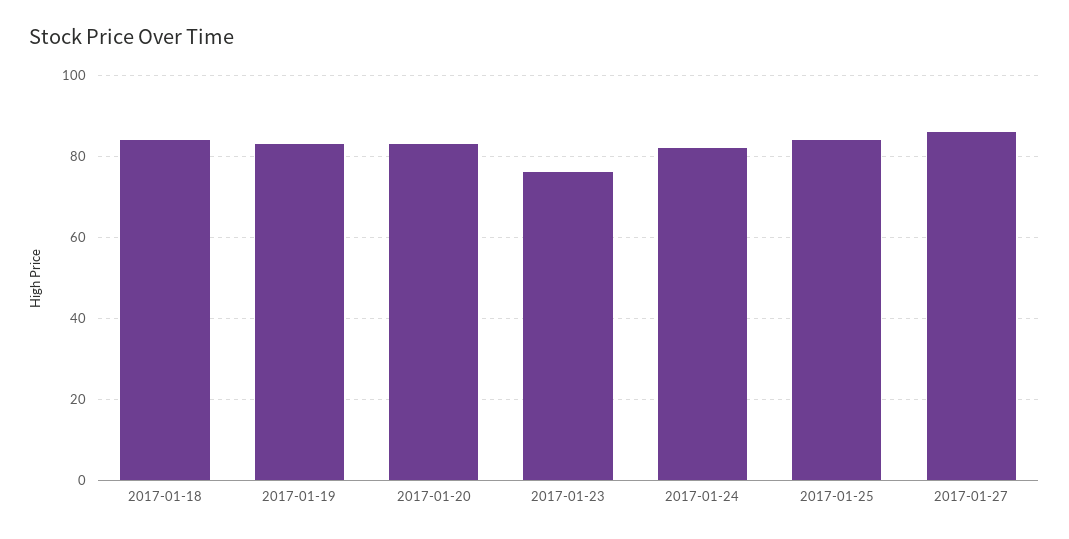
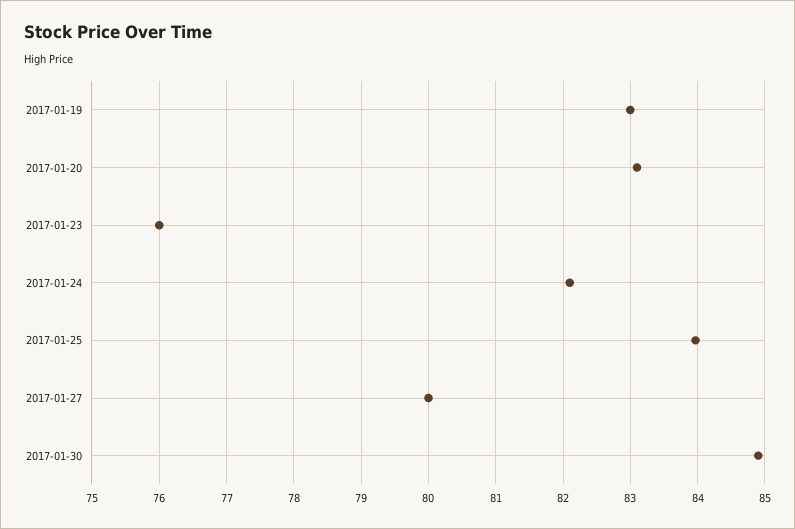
2017-01-18: 84 -> none
2017-01-27: 86 -> 80
2017-01-30: none -> 84.9

